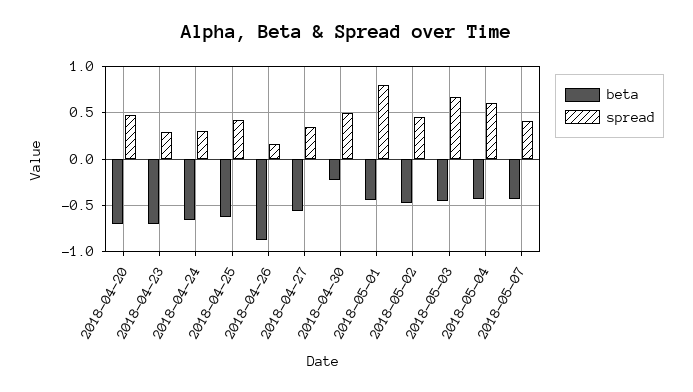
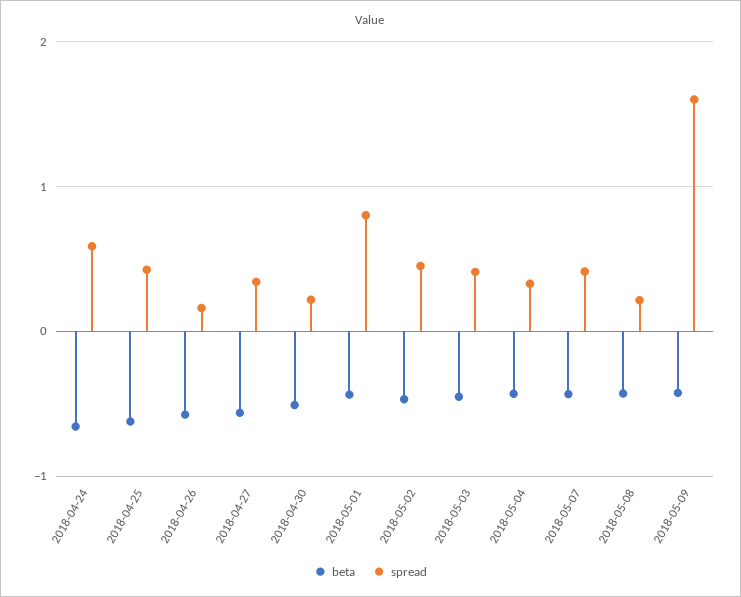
beta, 2018-04-20: -0.7 -> none
spread, 2018-04-20: 0.5 -> none
beta, 2018-04-23: -0.7 -> none
spread, 2018-04-23: 0.3 -> none
spread, 2018-04-24: 0.3 -> 0.6
beta, 2018-04-26: -0.9 -> -0.6
beta, 2018-04-30: -0.2 -> -0.5
spread, 2018-04-30: 0.5 -> 0.2
spread, 2018-05-03: 0.7 -> 0.4
spread, 2018-05-04: 0.6 -> 0.3
beta, 2018-05-08: none -> -0.4
spread, 2018-05-08: none -> 0.2
beta, 2018-05-09: none -> -0.4
spread, 2018-05-09: none -> 1.6

